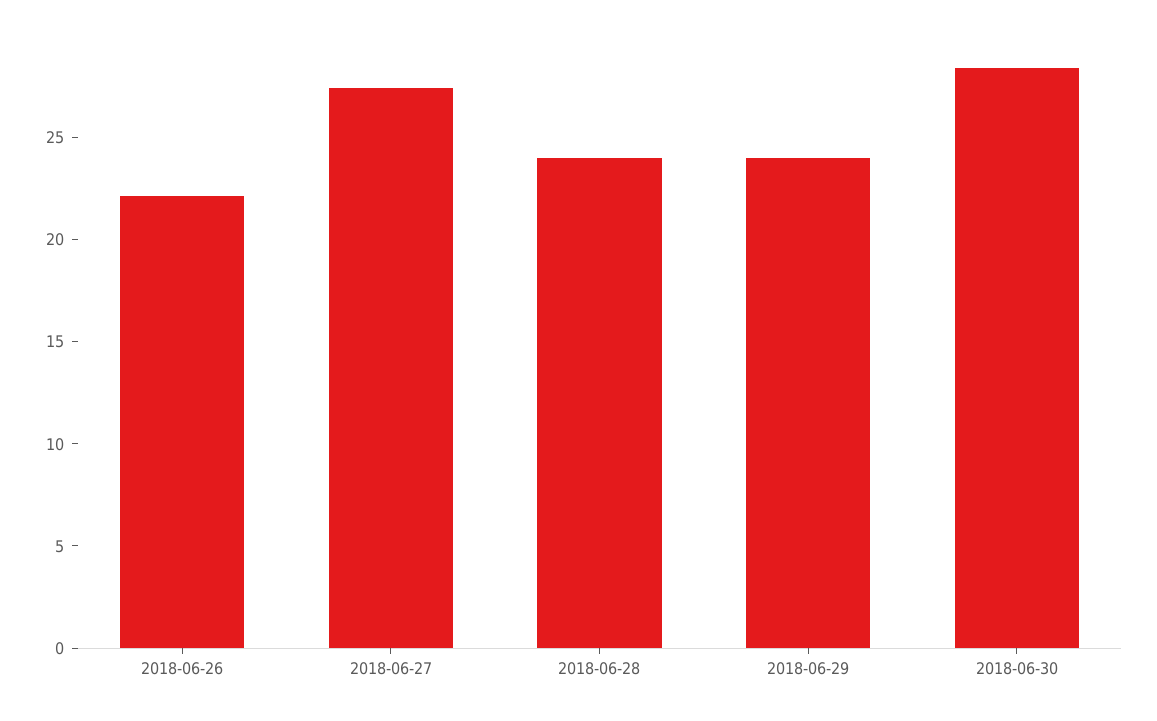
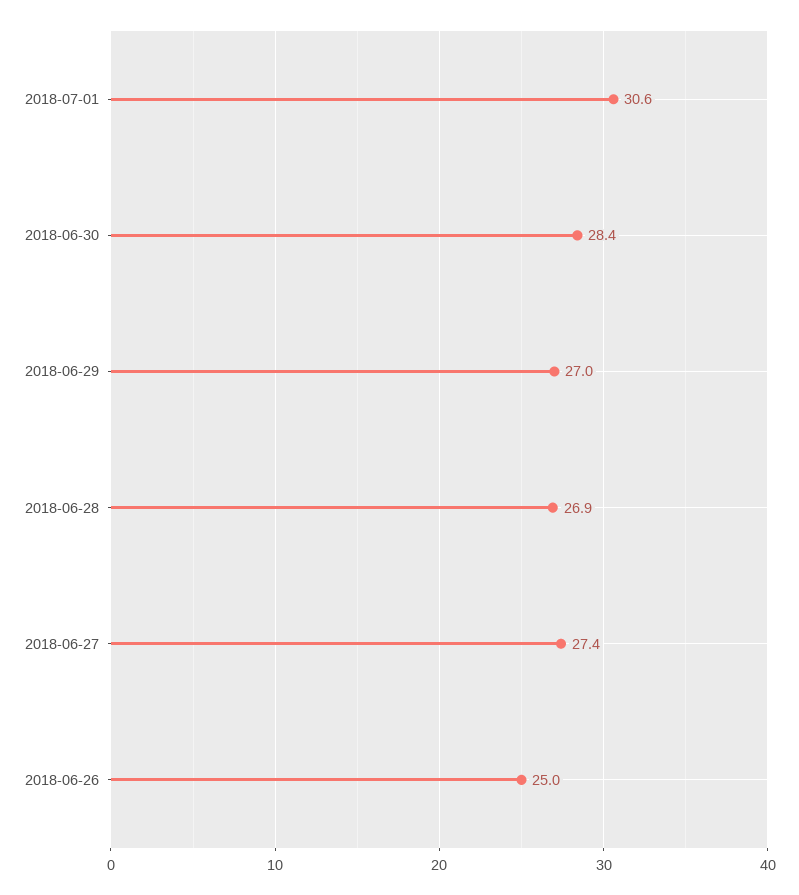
2018-06-26: 22 -> 25
2018-06-28: 24 -> 26.9
2018-06-29: 24 -> 27
2018-07-01: none -> 30.6

